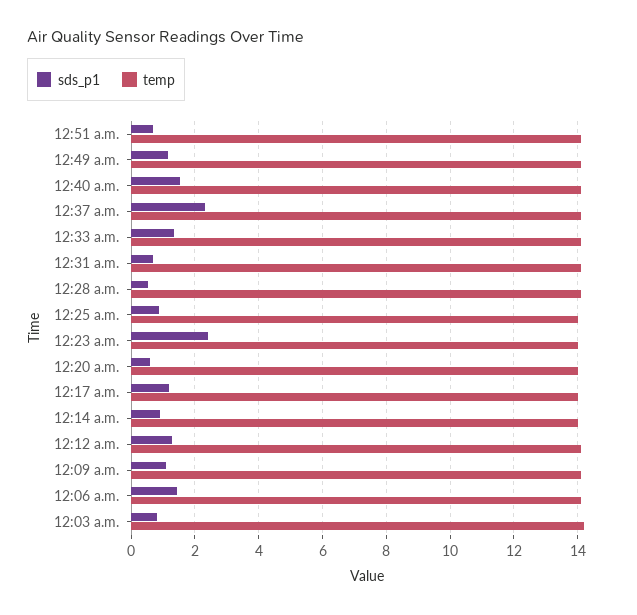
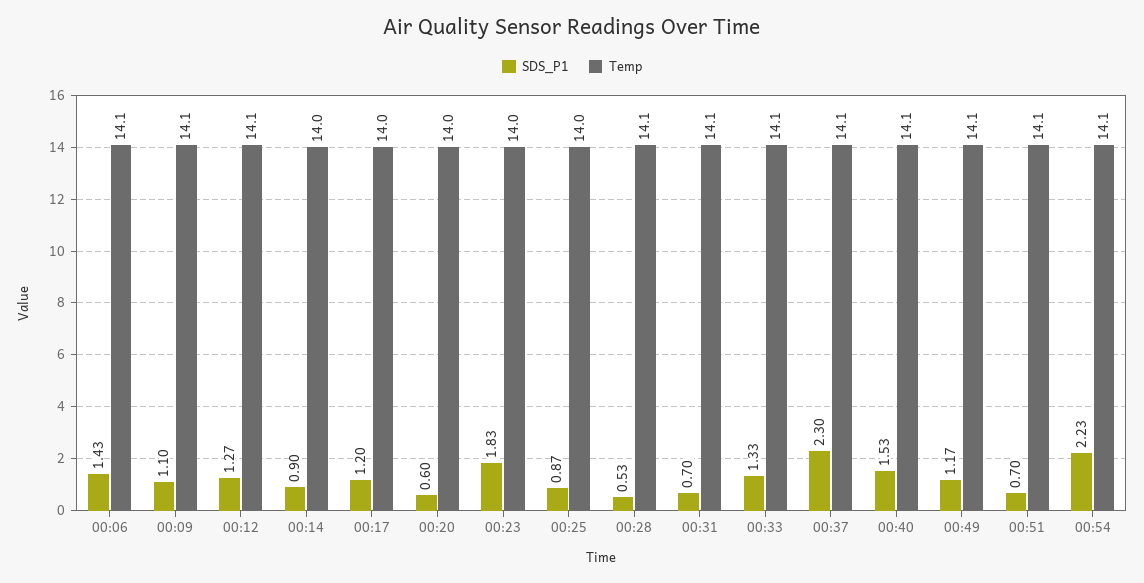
sds_p1, 12:23 a.m.: 2.4 -> 1.83
sds_p1, 12:03 a.m.: 0.8 -> none
temp, 12:03 a.m.: 14.2 -> none
sds_p1, 00:54: none -> 2.23
temp, 00:54: none -> 14.1

